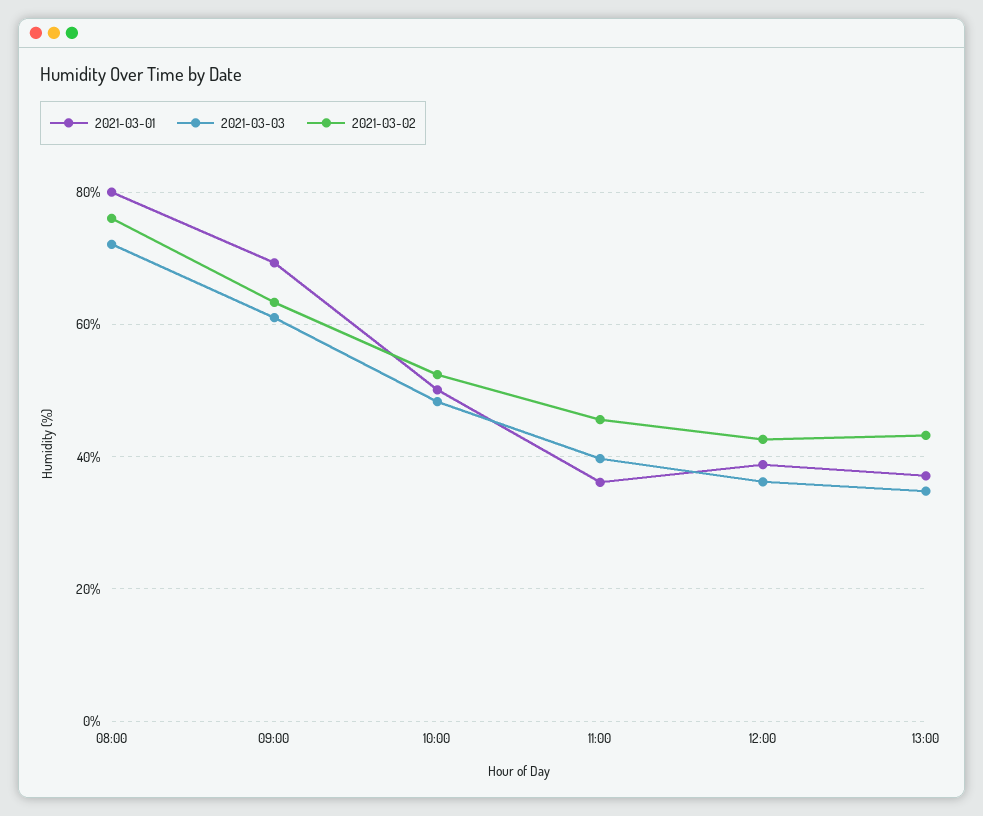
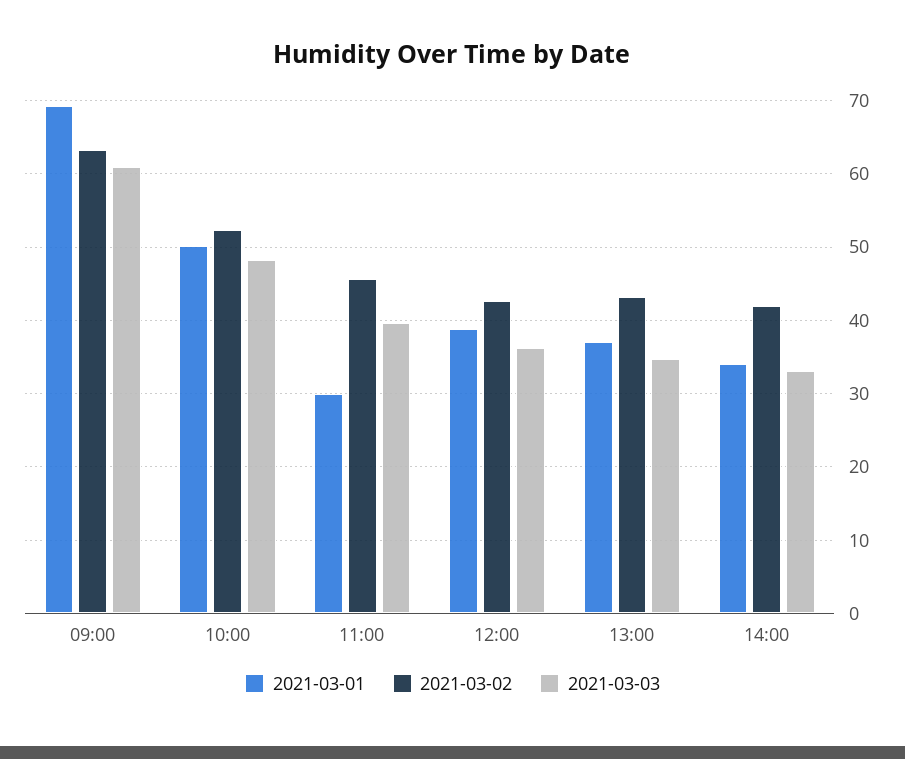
2021-03-01, 08:00: 80 -> none
2021-03-03, 08:00: 72 -> none
2021-03-02, 08:00: 76 -> none
2021-03-01, 11:00: 36 -> 30
2021-03-01, 14:00: none -> 34
2021-03-02, 14:00: none -> 42
2021-03-03, 14:00: none -> 33

